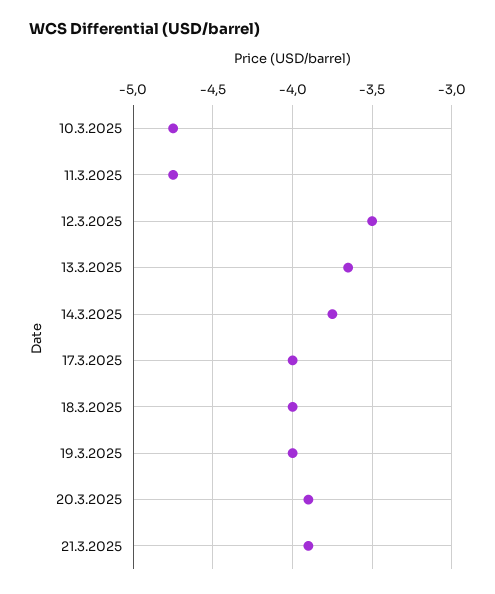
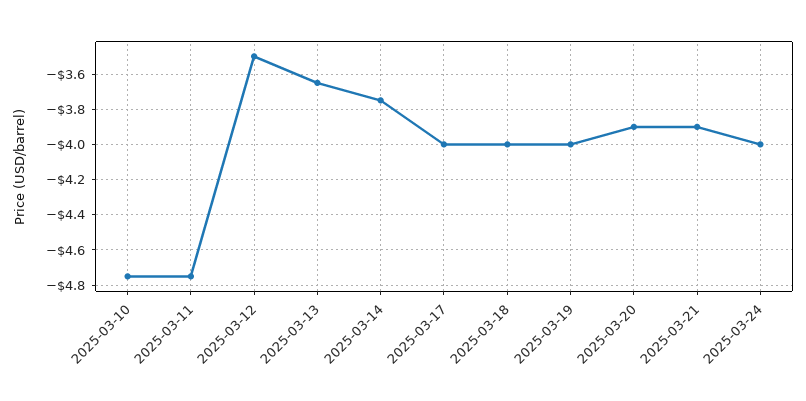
2025-03-24: none -> -4

